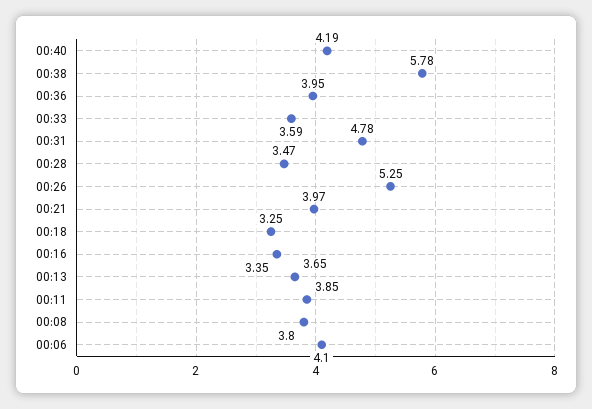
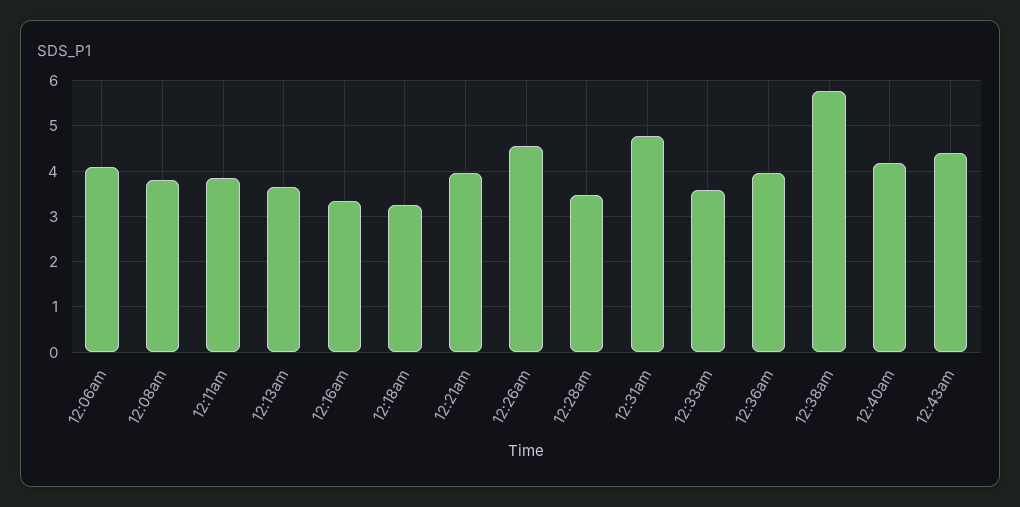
00:26: 5.25 -> 4.6
12:43am: none -> 4.4

